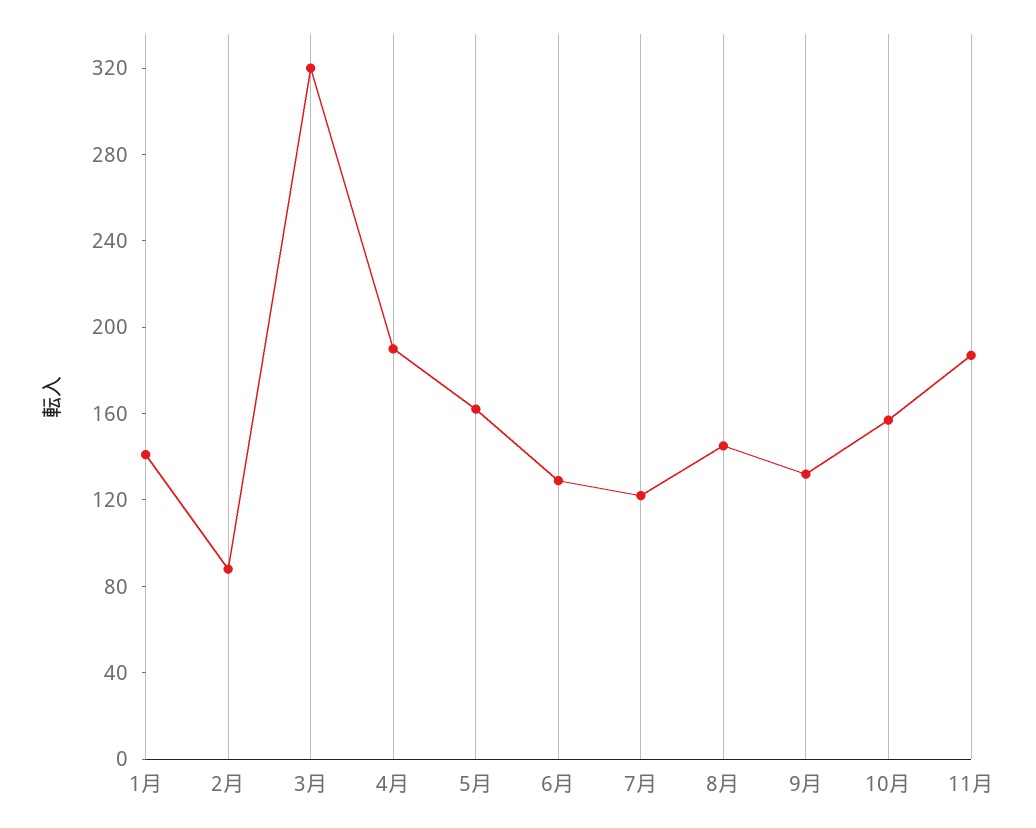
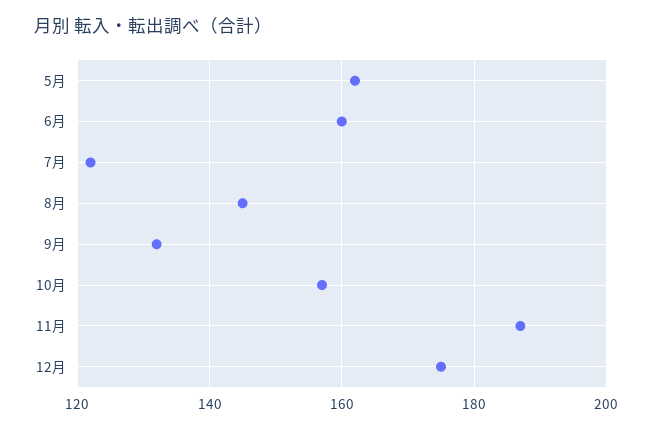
1月: 140 -> none
2月: 90 -> none
3月: 320 -> none
4月: 190 -> none
6月: 130 -> 160
12月: none -> 175

